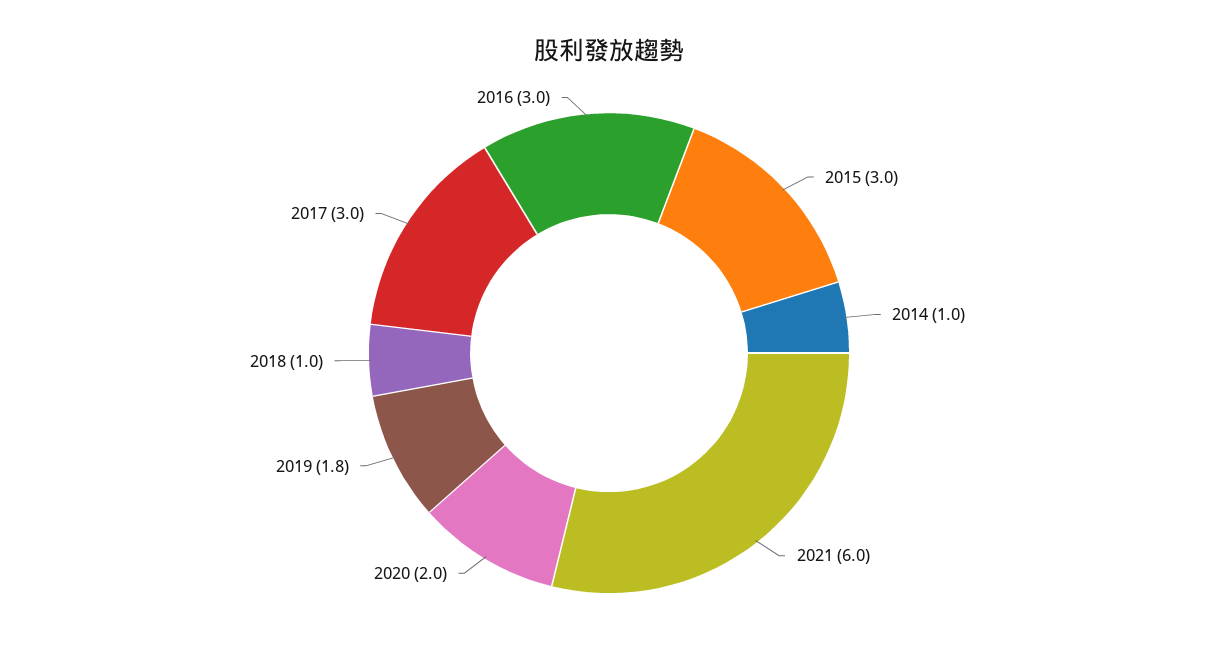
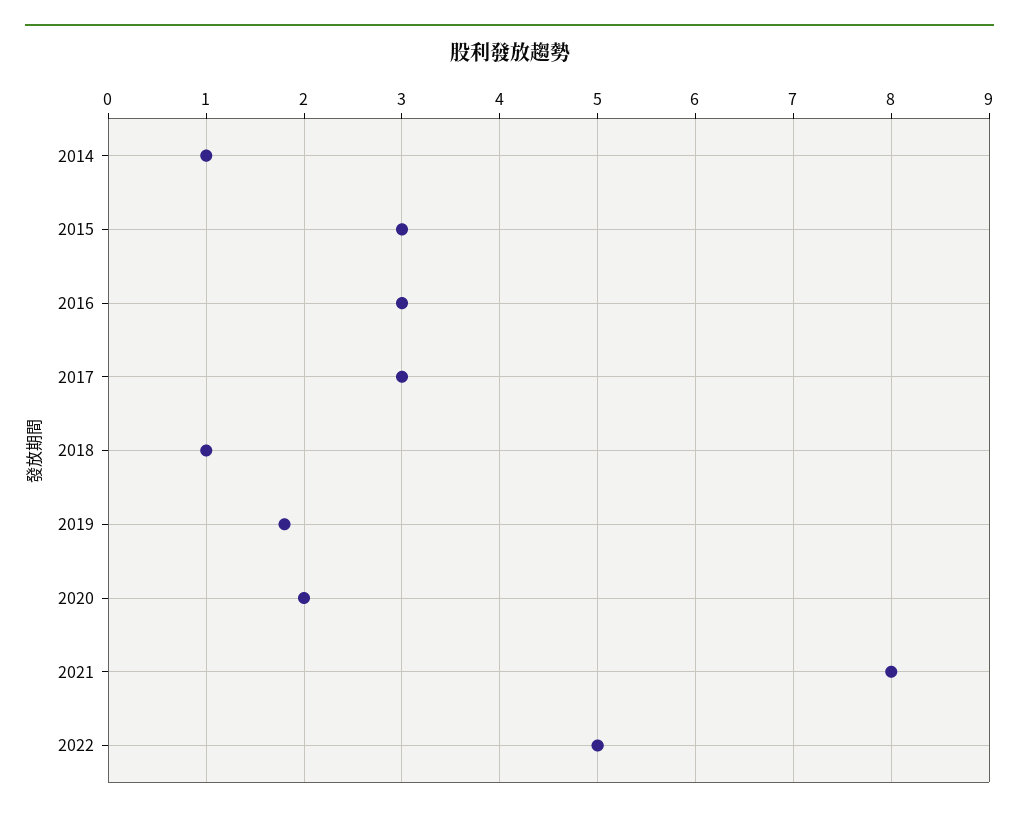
2021: 6 -> 8
2022: none -> 5

